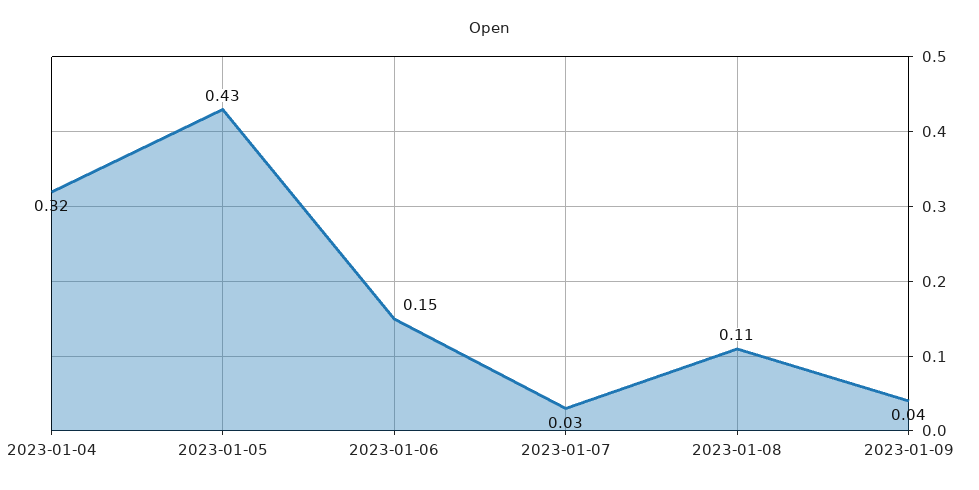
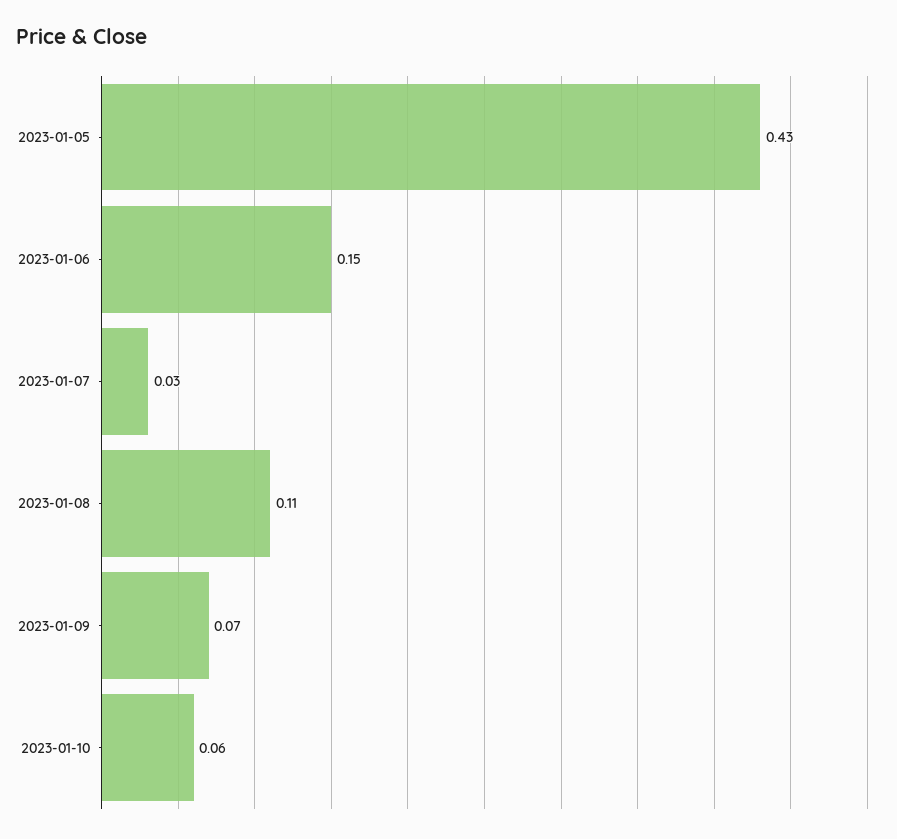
2023-01-04: 0.32 -> none
2023-01-09: 0.04 -> 0.07
2023-01-10: none -> 0.06

